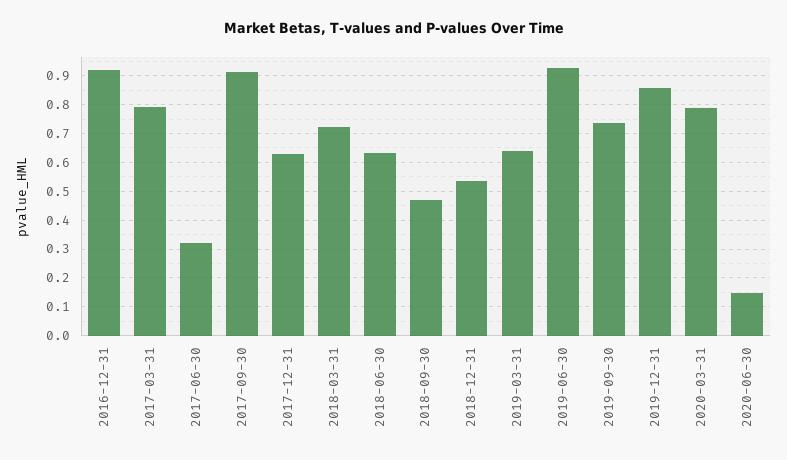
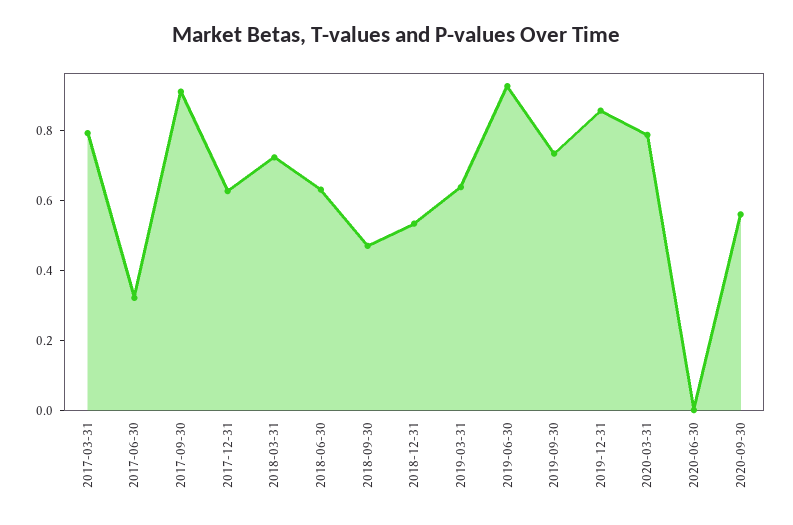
2016-12-31: 0.925 -> none
2020-06-30: 0.15 -> 0
2020-09-30: none -> 0.55

